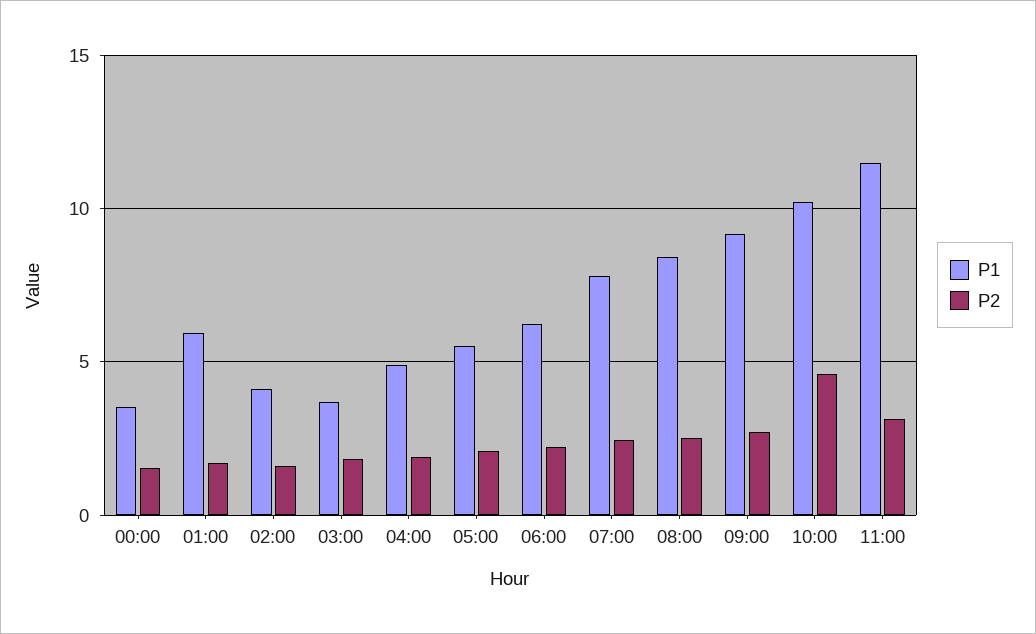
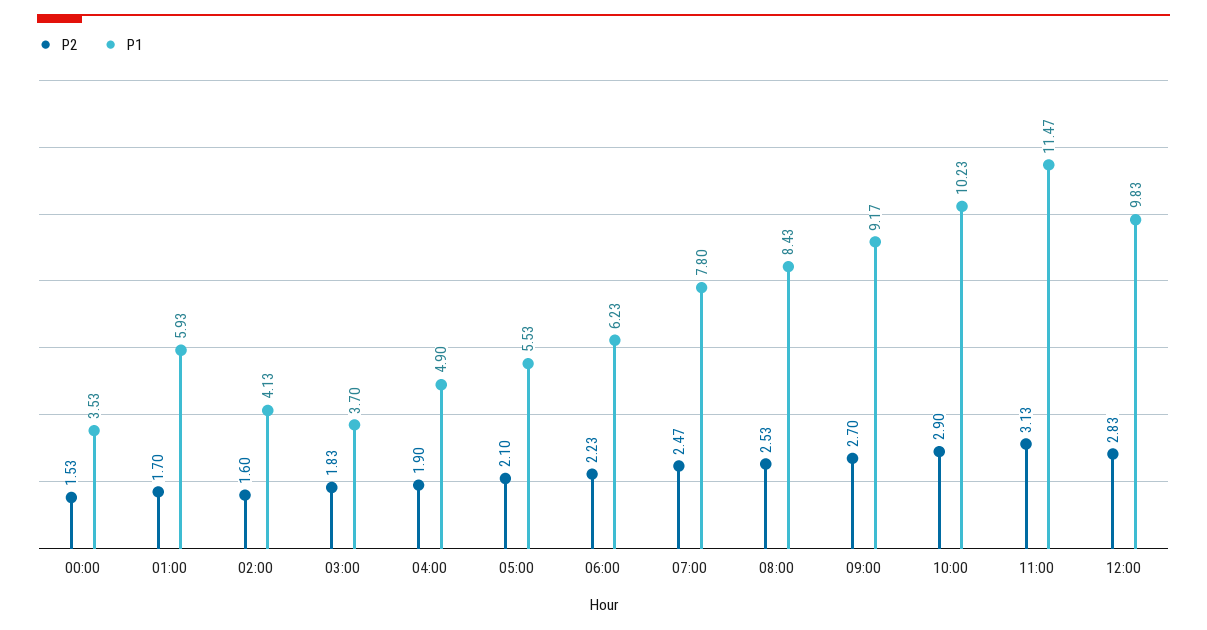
P2, 10:00: 4.5 -> 2.9
P2, 12:00: none -> 2.83
P1, 12:00: none -> 9.83

